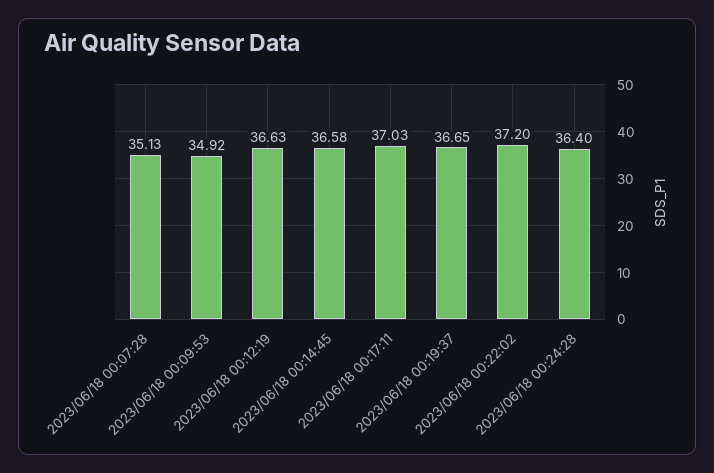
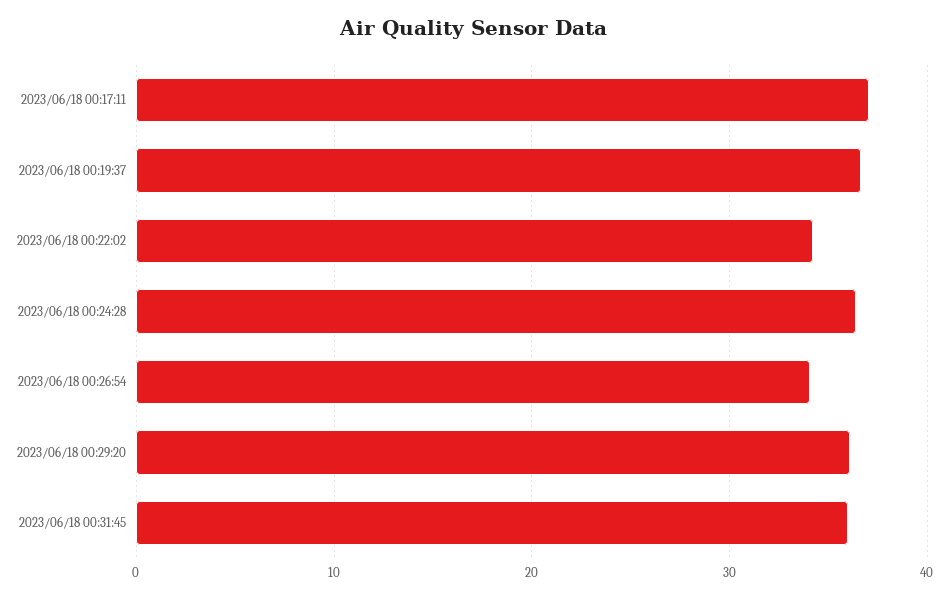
2023/06/18 00:07:28: 35.13 -> none
2023/06/18 00:09:53: 34.92 -> none
2023/06/18 00:12:19: 36.63 -> none
2023/06/18 00:14:45: 36.58 -> none
2023/06/18 00:22:02: 37.2 -> 34
2023/06/18 00:26:54: none -> 34
2023/06/18 00:29:20: none -> 36
2023/06/18 00:31:45: none -> 36

